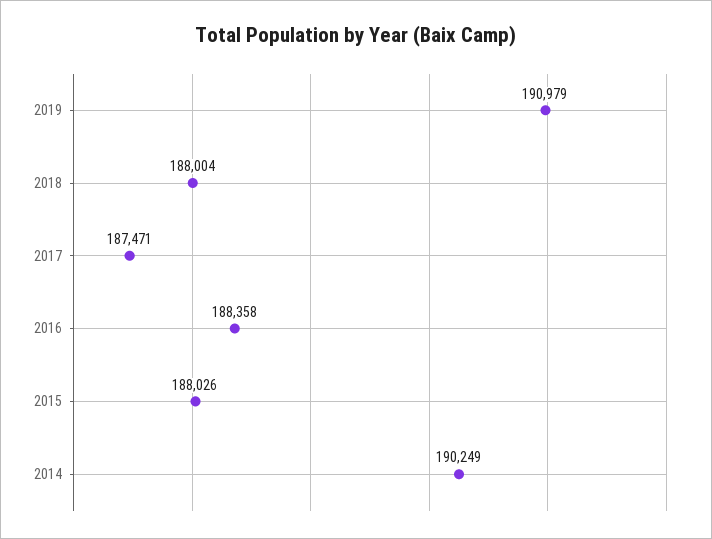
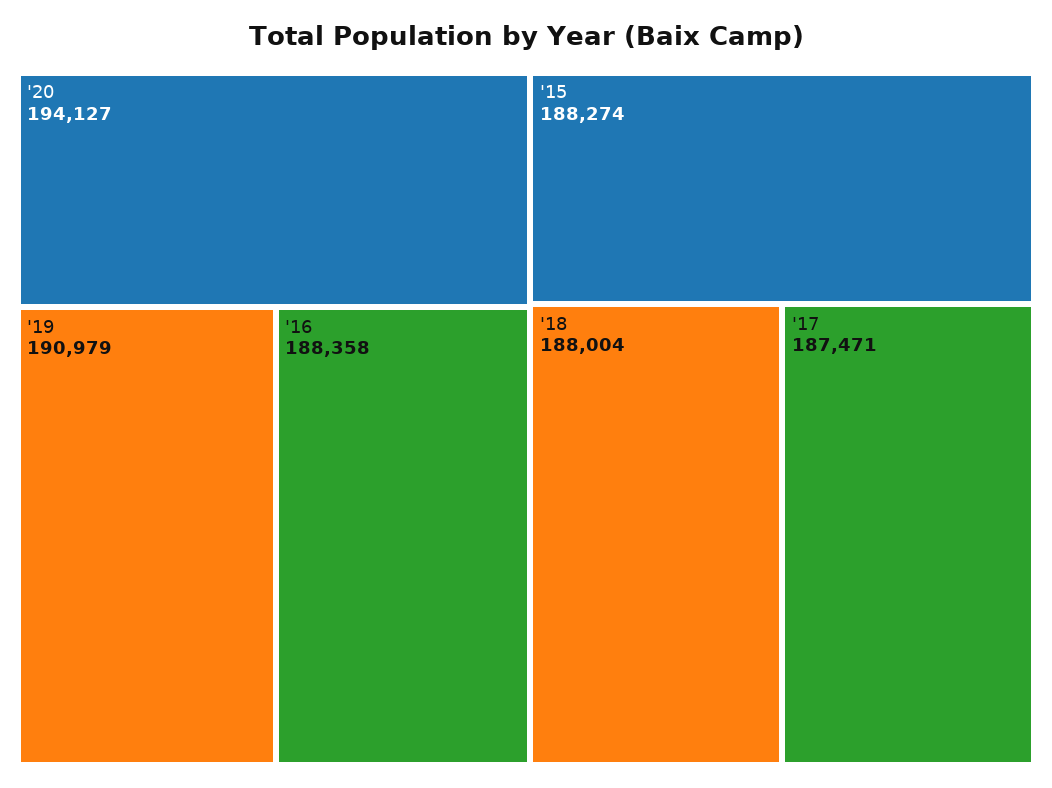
2015: 188026 -> 188274
2014: 190249 -> none
'20: none -> 194127

